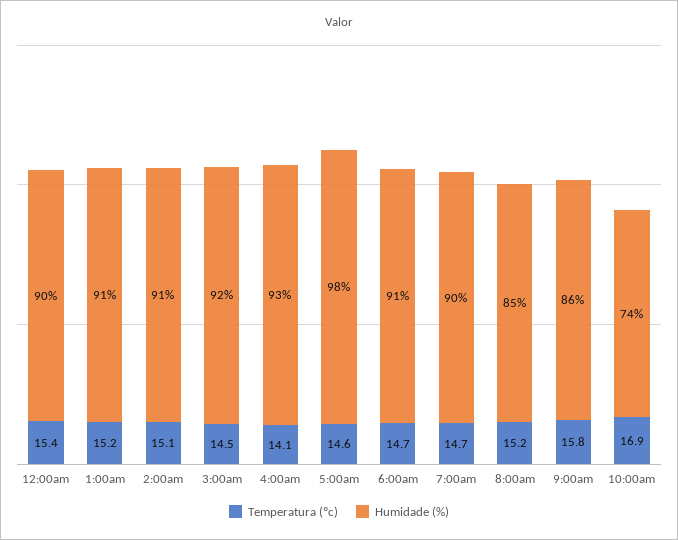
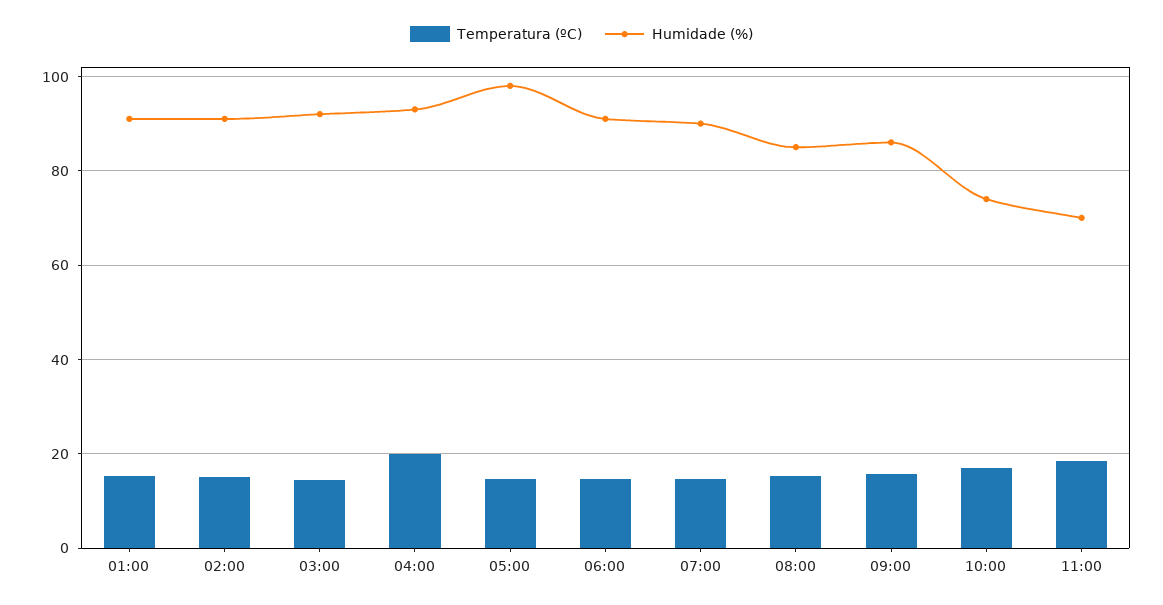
Temperatura (ºc), 12:00am: 15.4 -> none
Humidade (%), 12:00am: 90 -> none
Temperatura (ºc), 4:00am: 14.1 -> 20
Temperatura (ºc), 11:00: none -> 18
Humidade (%), 11:00: none -> 70

